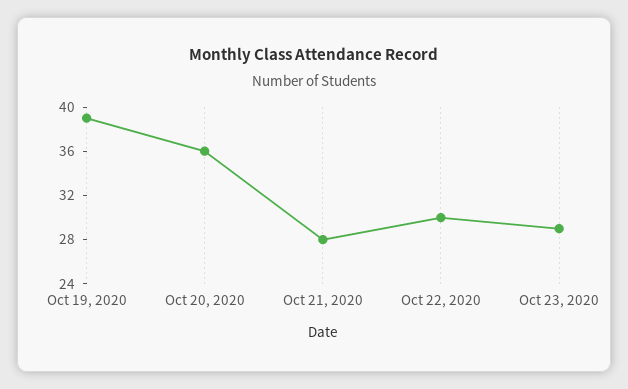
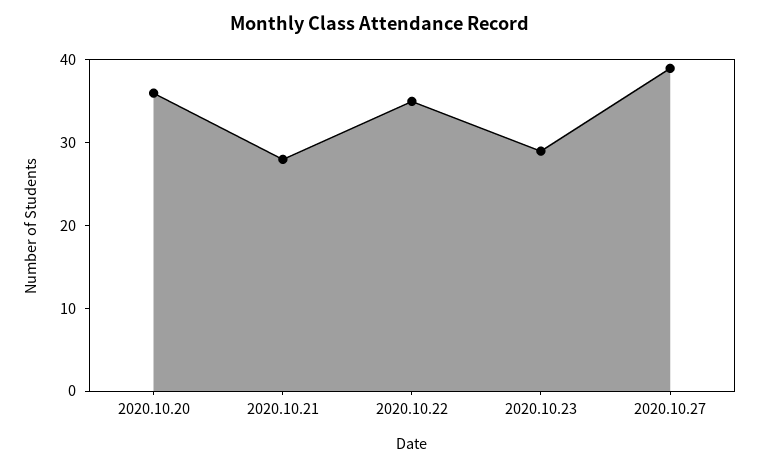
Oct 19, 2020: 39 -> none
Oct 22, 2020: 30 -> 35
2020.10.27: none -> 39

